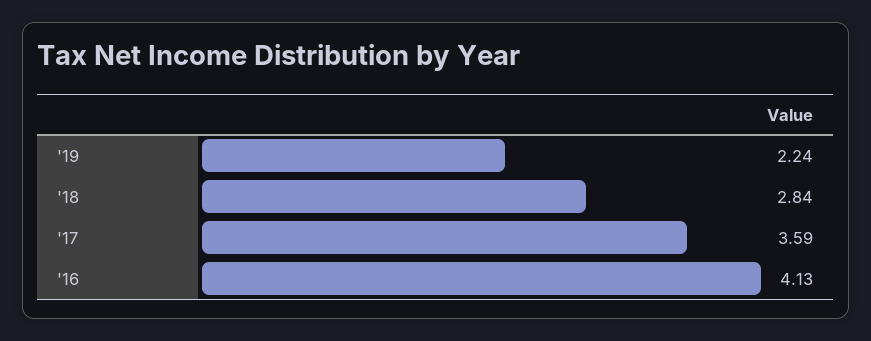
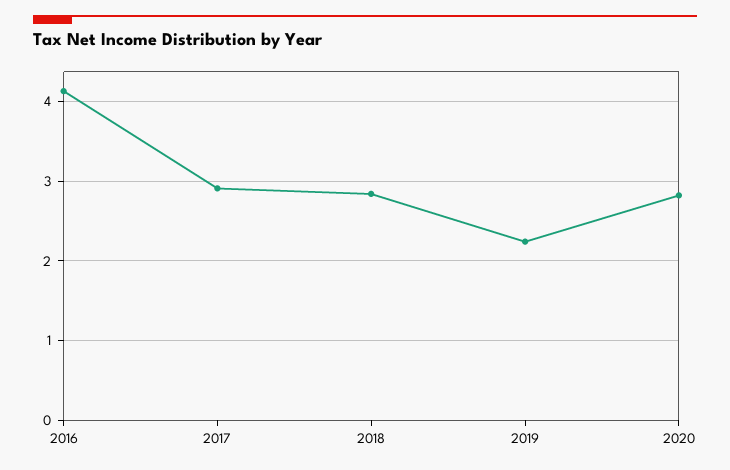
'17: 3.59 -> 2.9
2020: none -> 2.8

